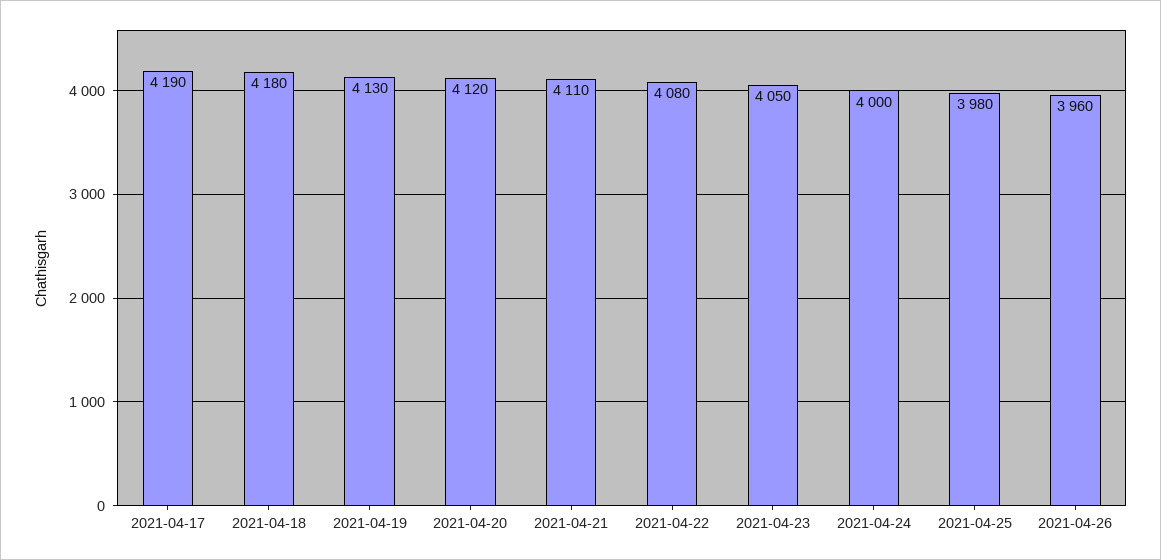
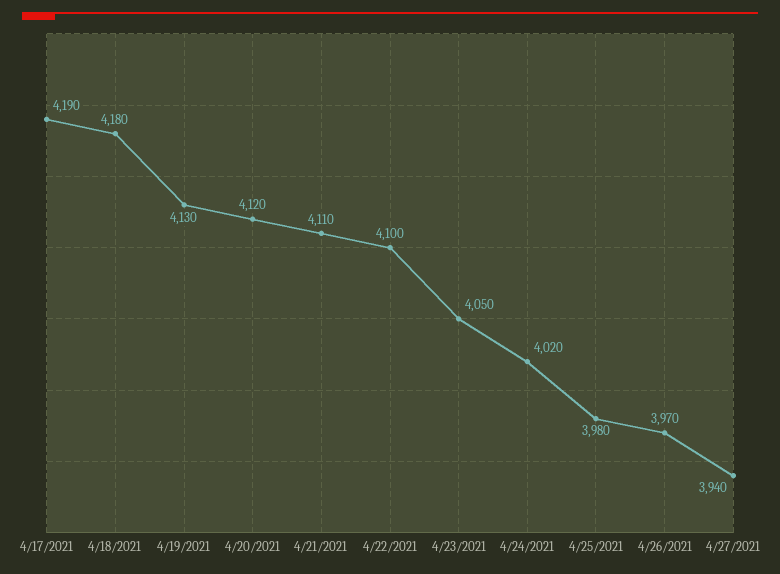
2021-04-22: 4080 -> 4100
2021-04-24: 4000 -> 4020
2021-04-26: 3960 -> 3970
4/27/2021: none -> 3940

